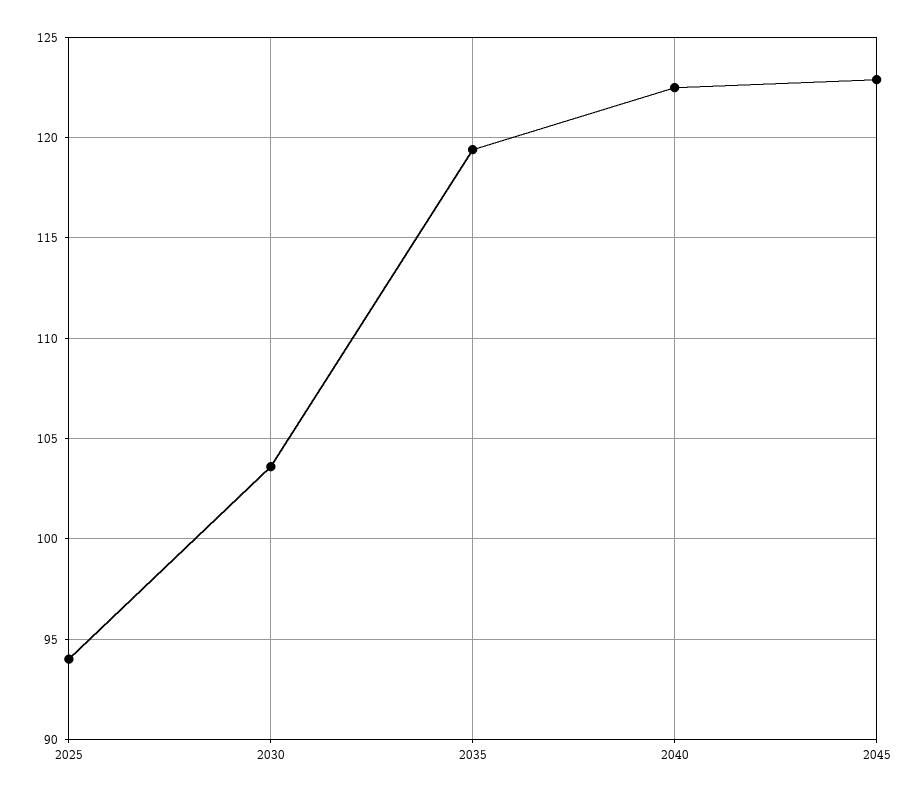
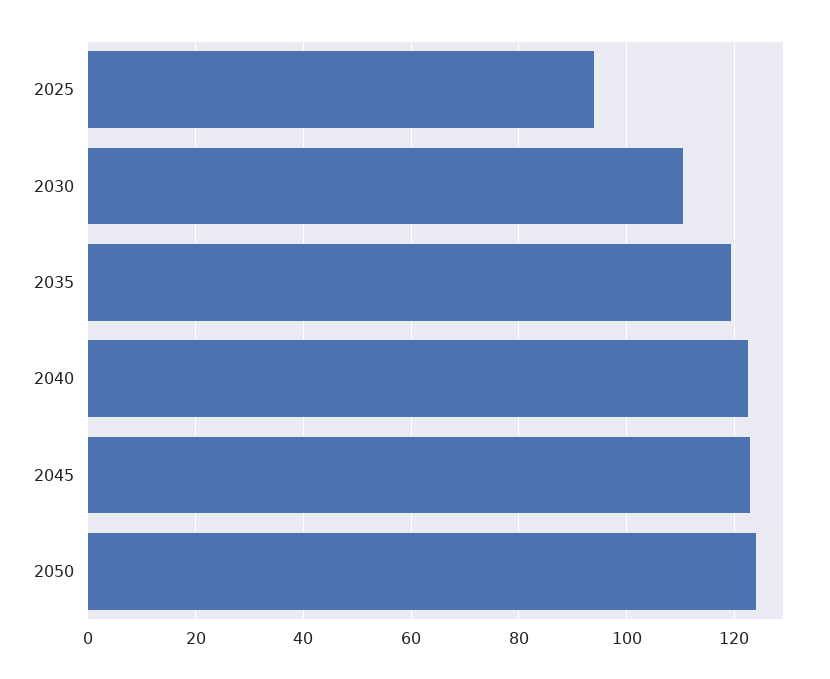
2030: 103.5 -> 110
2050: none -> 124

